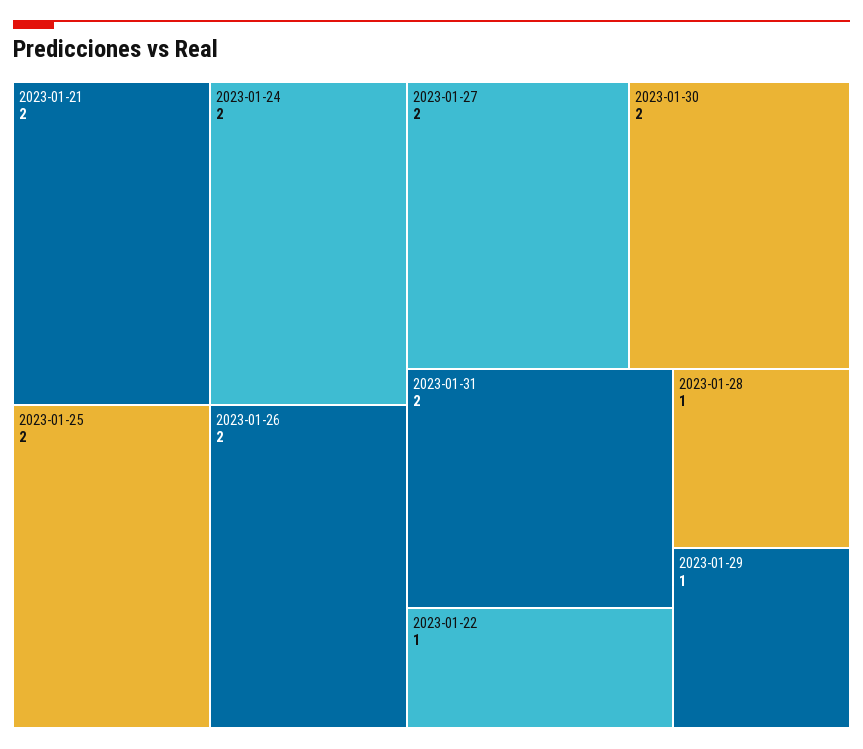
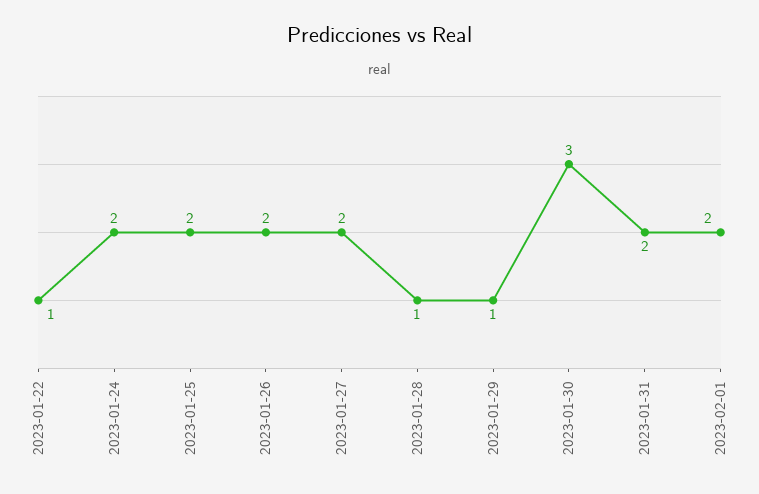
2023-01-21: 2 -> none
2023-01-30: 2 -> 3
2023-02-01: none -> 2

